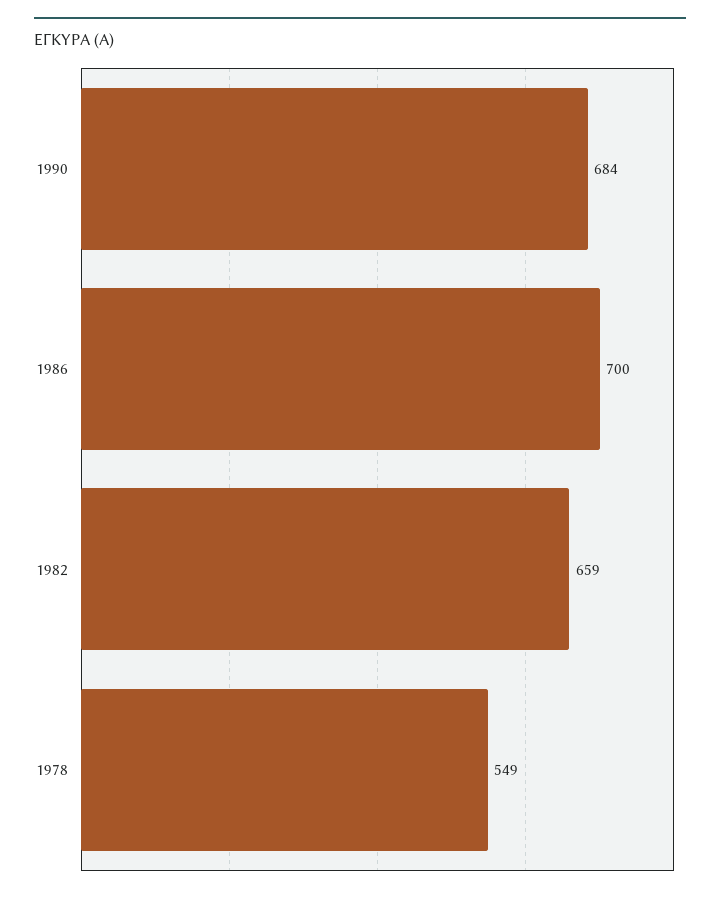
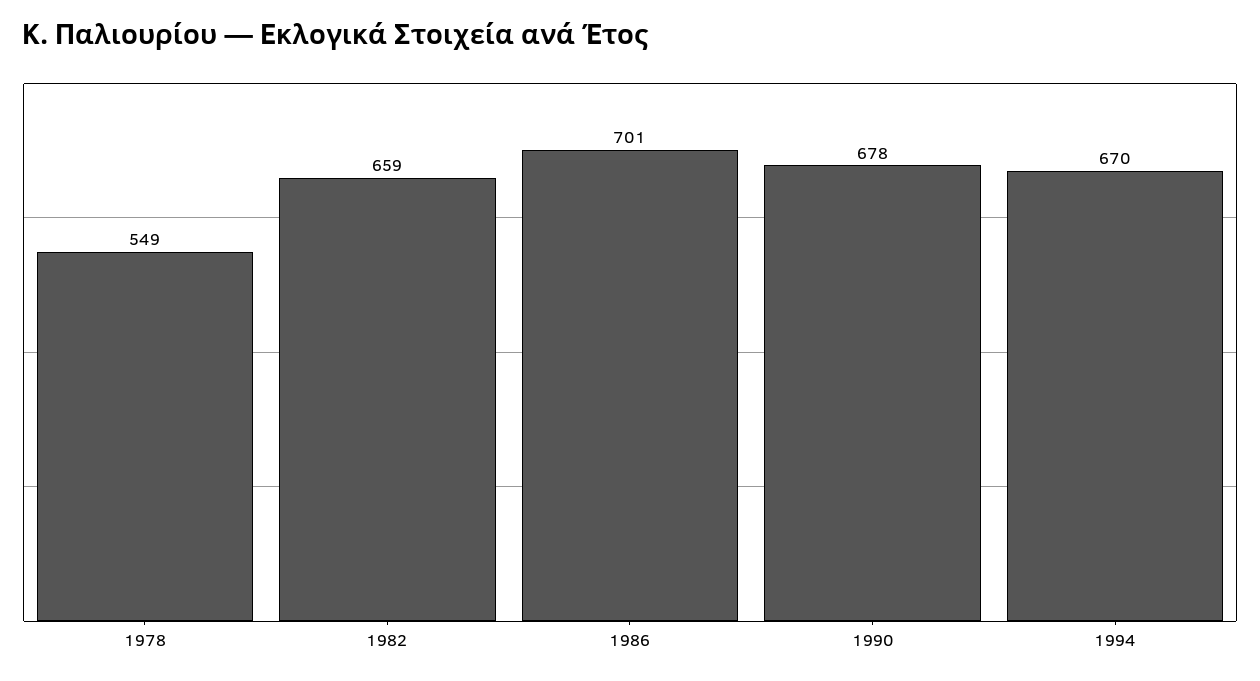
1990: 684 -> 678
1986: 700 -> 701
1994: none -> 670

